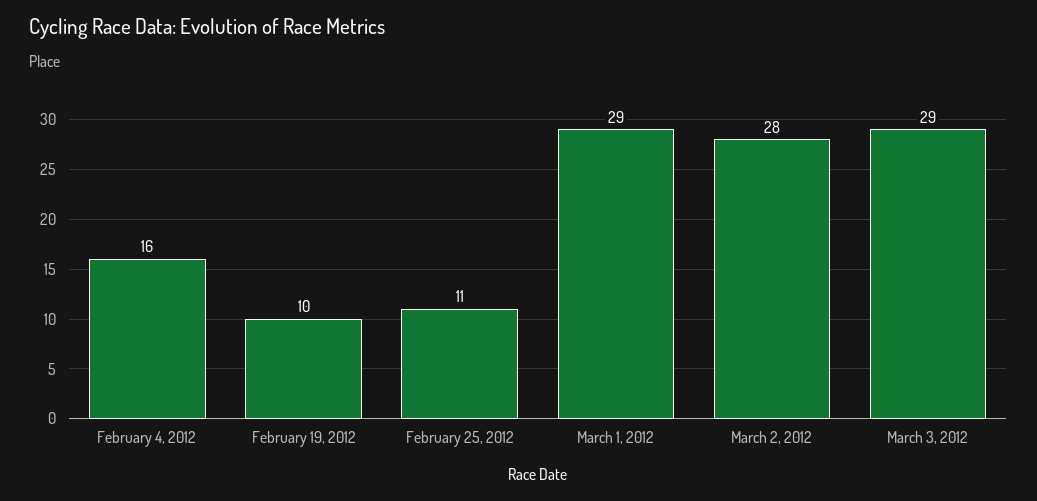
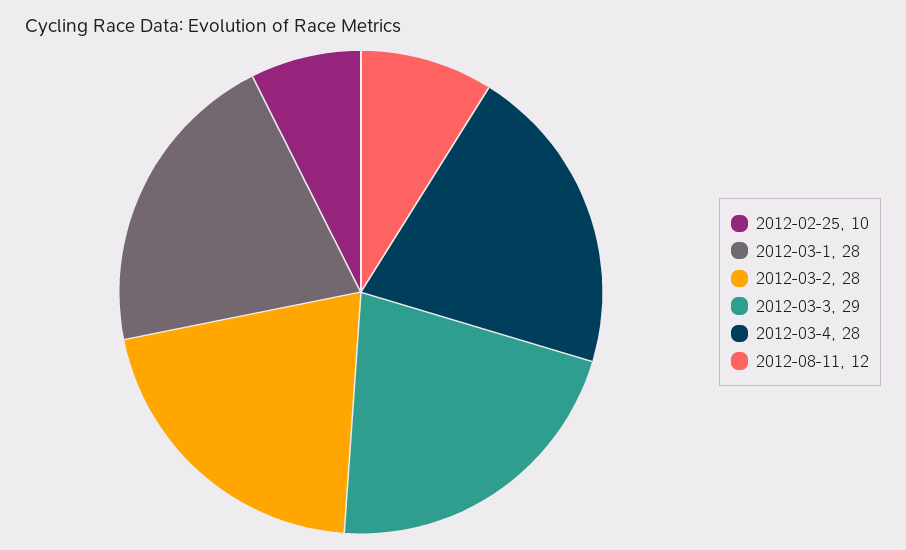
February 4, 2012: 16 -> none
February 19, 2012: 10 -> none
February 25, 2012: 11 -> 10
March 1, 2012: 29 -> 28
2012-03-4: none -> 28
2012-08-11: none -> 12

